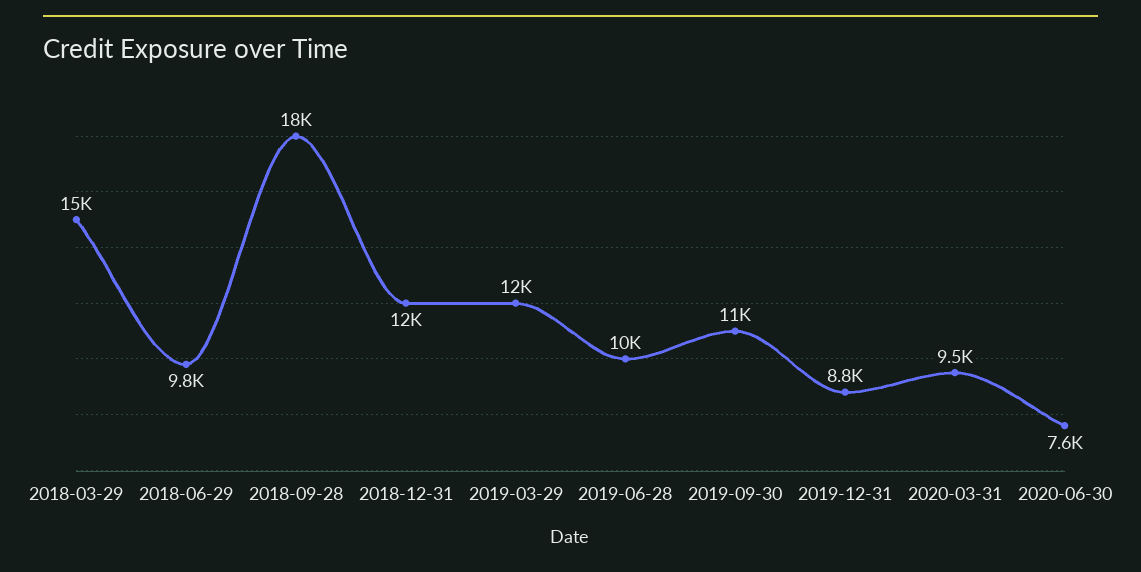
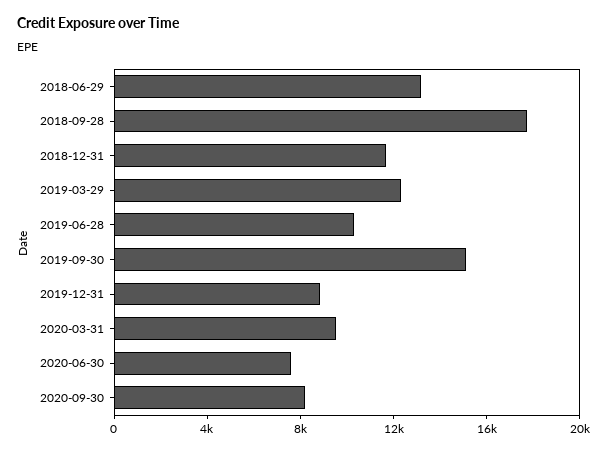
2018-03-29: 15000 -> none
2018-06-29: 9800 -> 13000
2019-09-30: 11000 -> 15000
2020-09-30: none -> 8000

